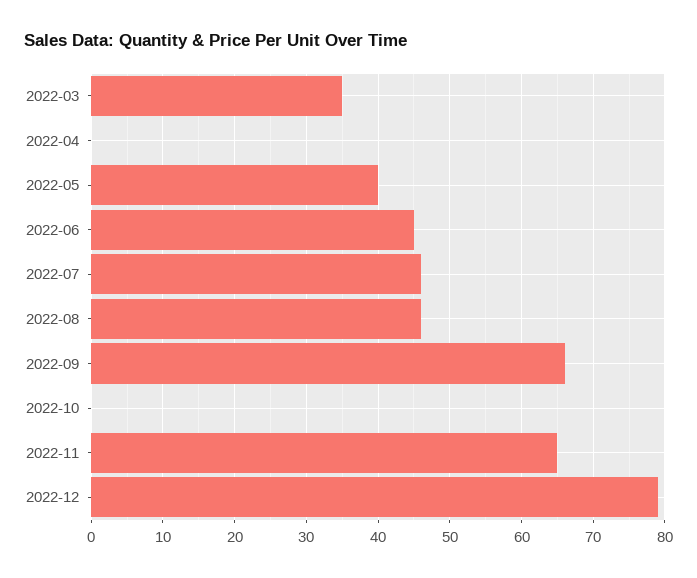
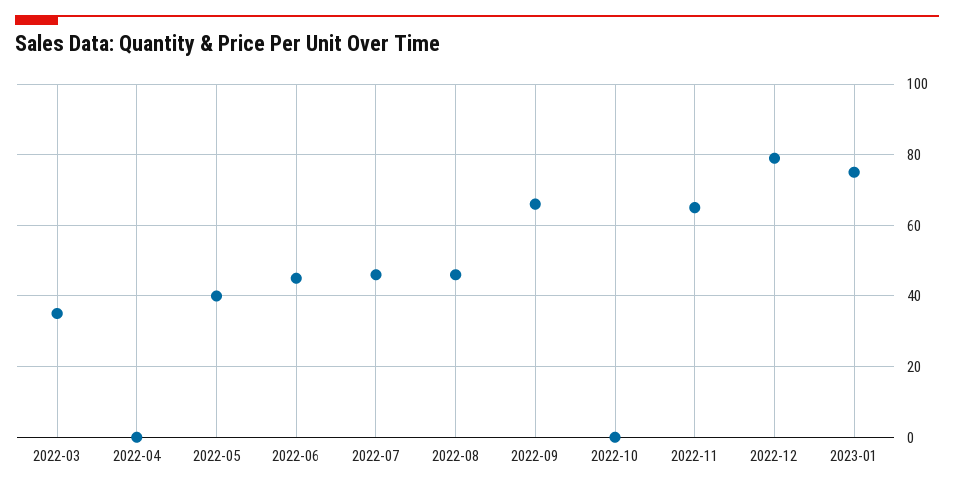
2023-01: none -> 75

